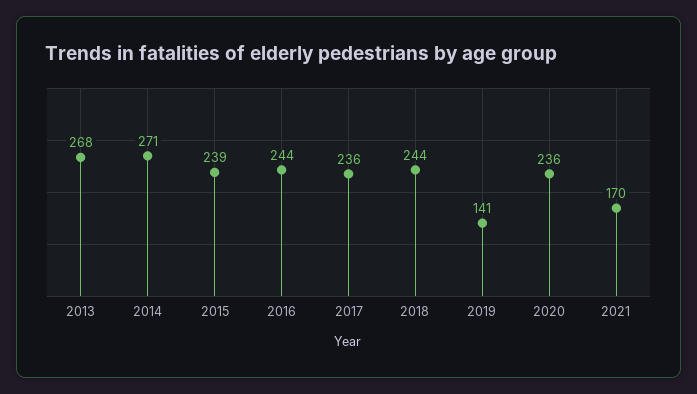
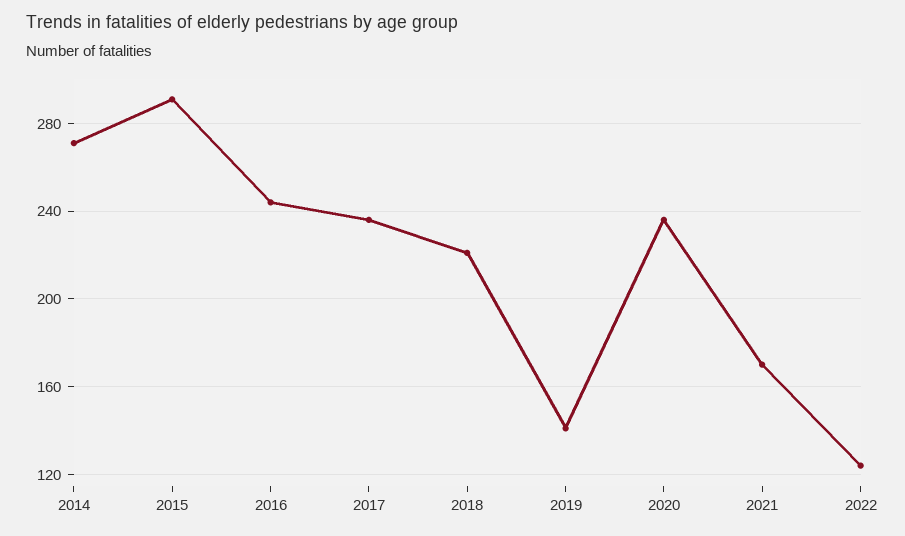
2013: 268 -> none
2015: 239 -> 290
2018: 244 -> 220
2022: none -> 125

